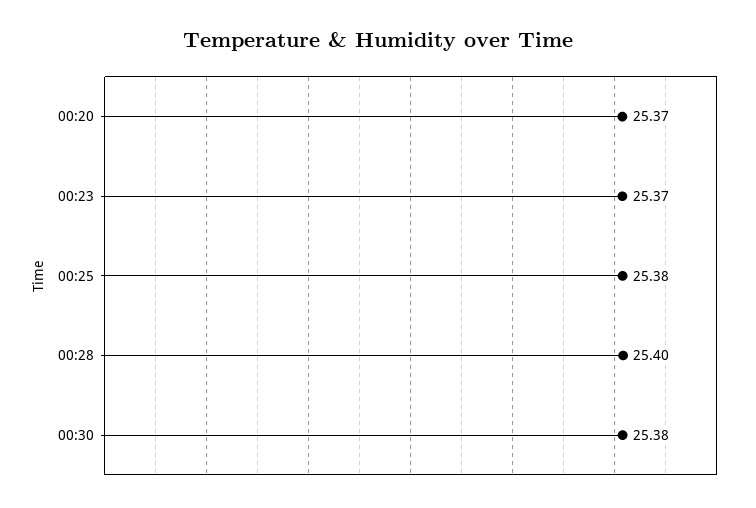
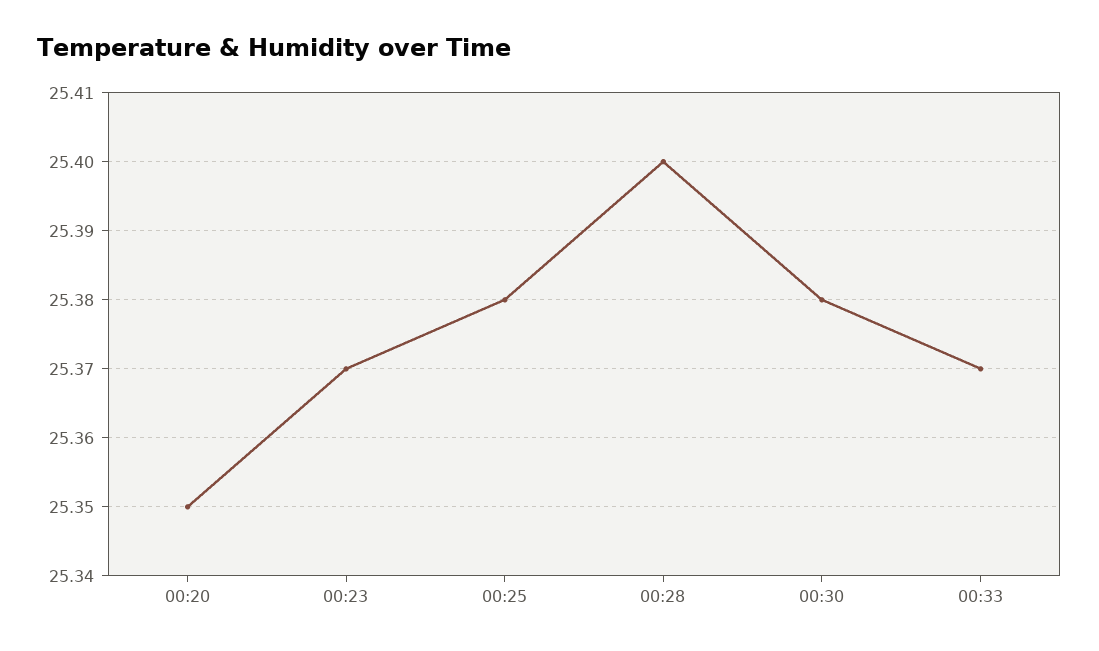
00:20: 25.37 -> 25.35
00:33: none -> 25.37

